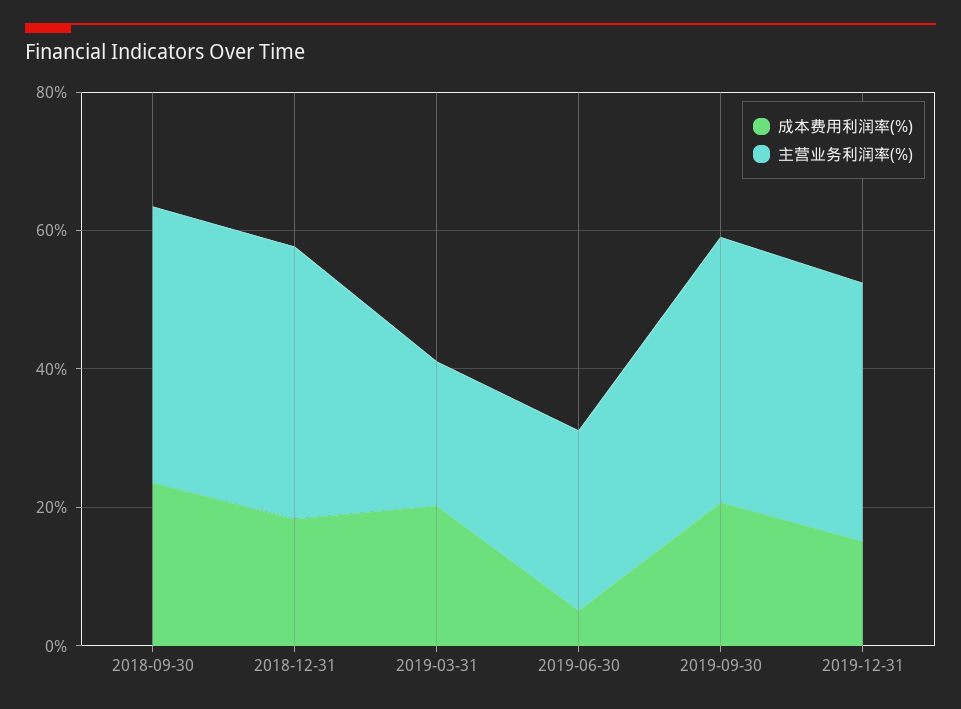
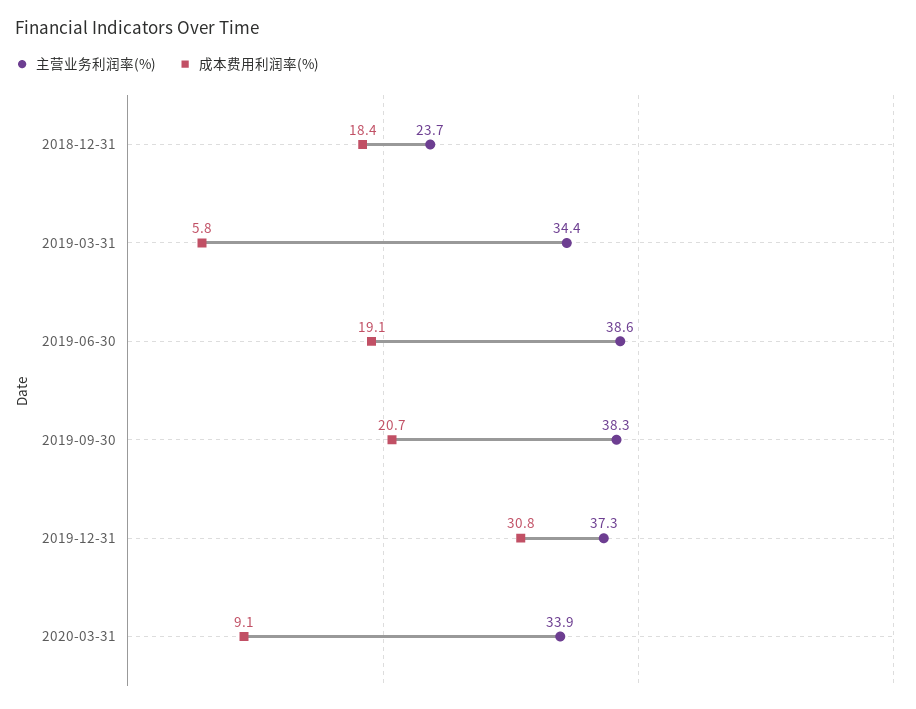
成本费用利润率(%), 2018-09-30: 25 -> none
主营业务利润率(%), 2018-09-30: 40 -> none
主营业务利润率(%), 2018-12-31: 40 -> 23.7
成本费用利润率(%), 2019-03-31: 20 -> 5.8
主营业务利润率(%), 2019-03-31: 20 -> 34.4
成本费用利润率(%), 2019-06-30: 5 -> 19.1
主营业务利润率(%), 2019-06-30: 25 -> 38.6
成本费用利润率(%), 2019-12-31: 15 -> 30.8
主营业务利润率(%), 2020-03-31: none -> 33.9
成本费用利润率(%), 2020-03-31: none -> 9.1

